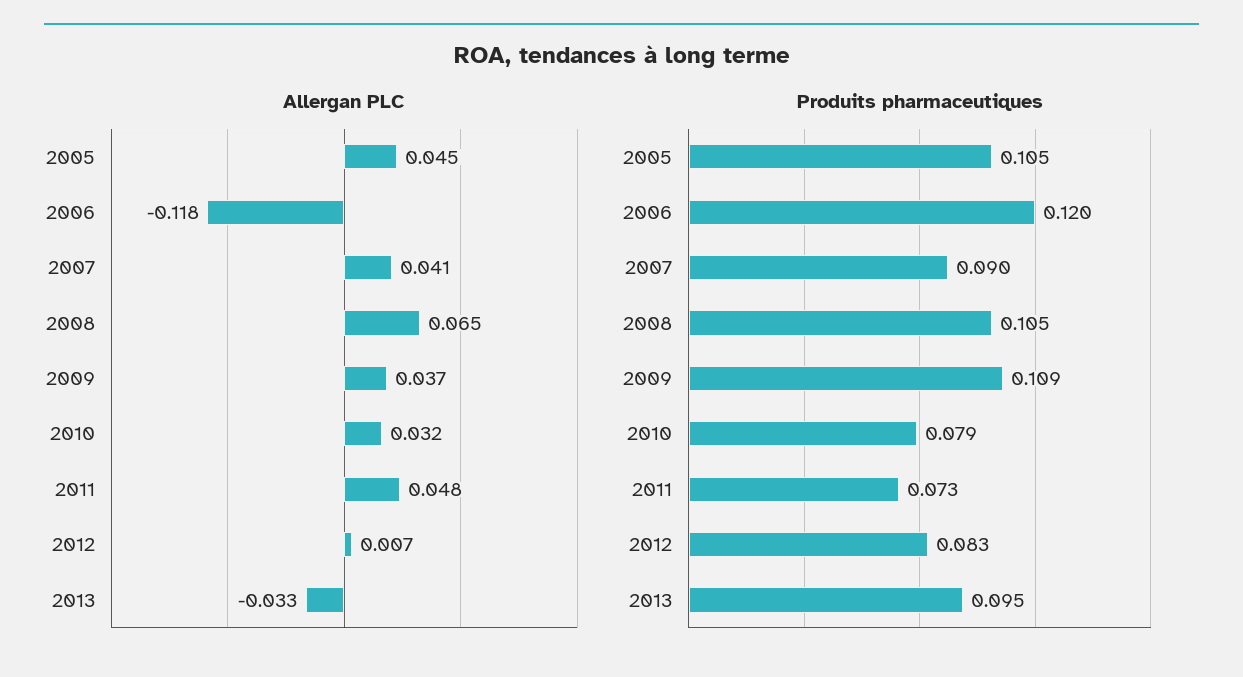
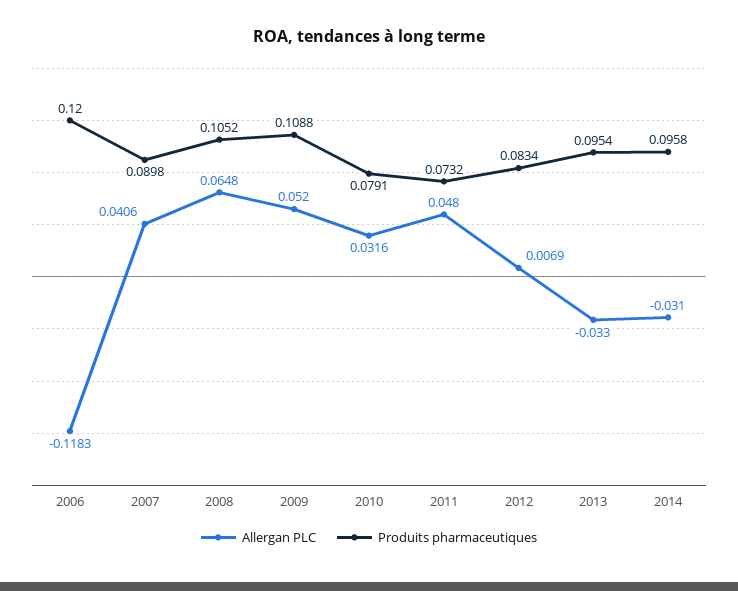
Allergan PLC, 2005: 0.045 -> none
Allergan PLC, 2009: 0.037 -> 0.052
Produits pharmaceutiques, 2005: 0.105 -> none
Allergan PLC, 2014: none -> -0.031
Produits pharmaceutiques, 2014: none -> 0.0958

